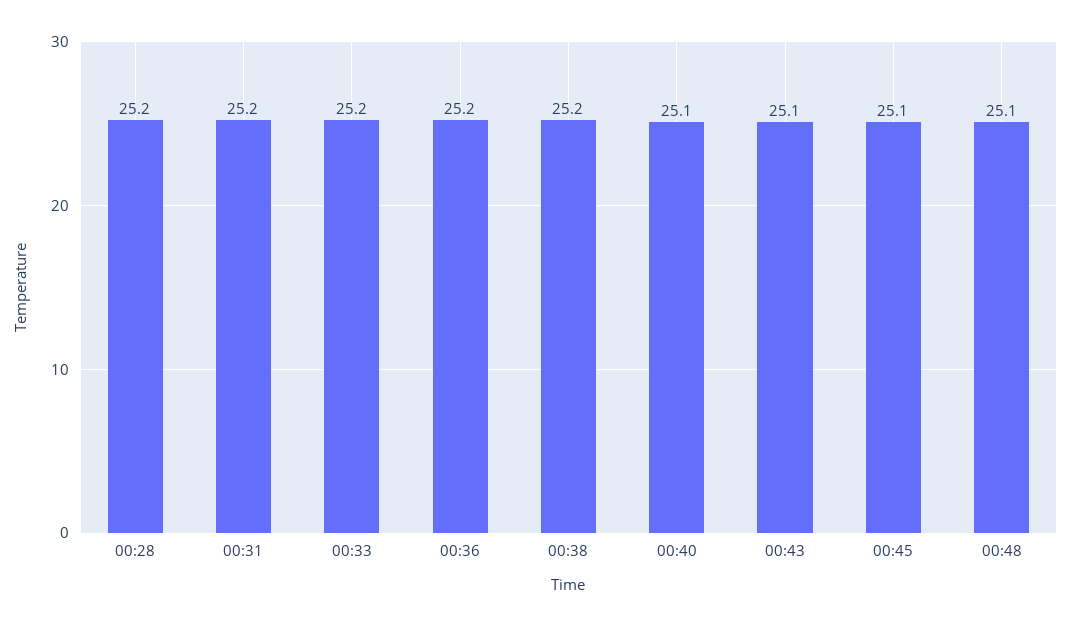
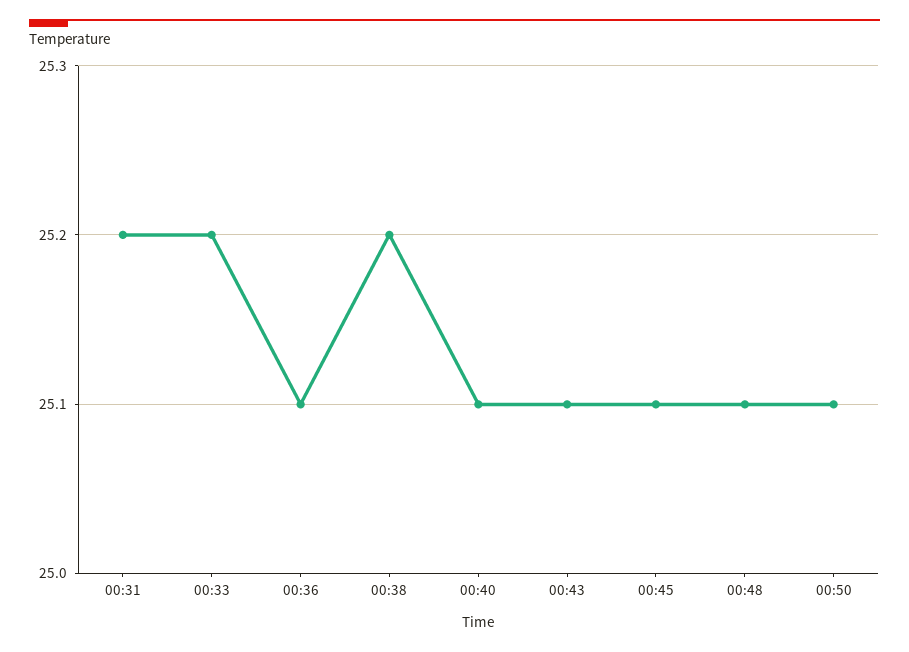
00:28: 25.2 -> none
00:36: 25.2 -> 25.1
00:50: none -> 25.1

